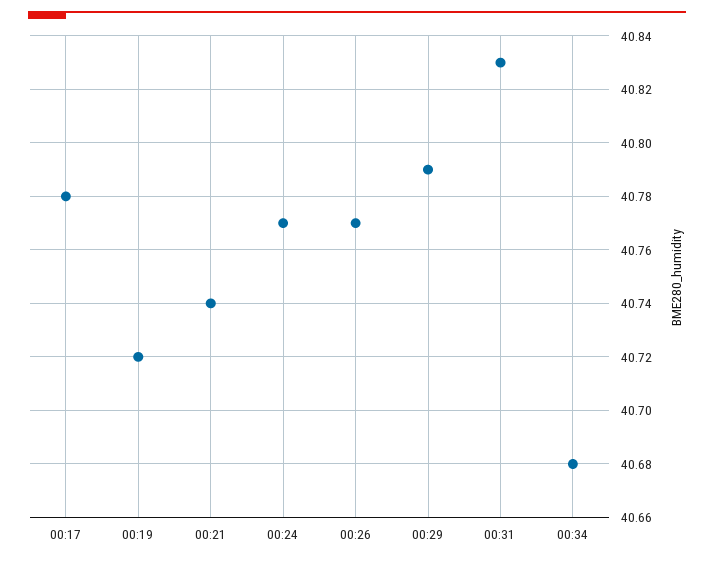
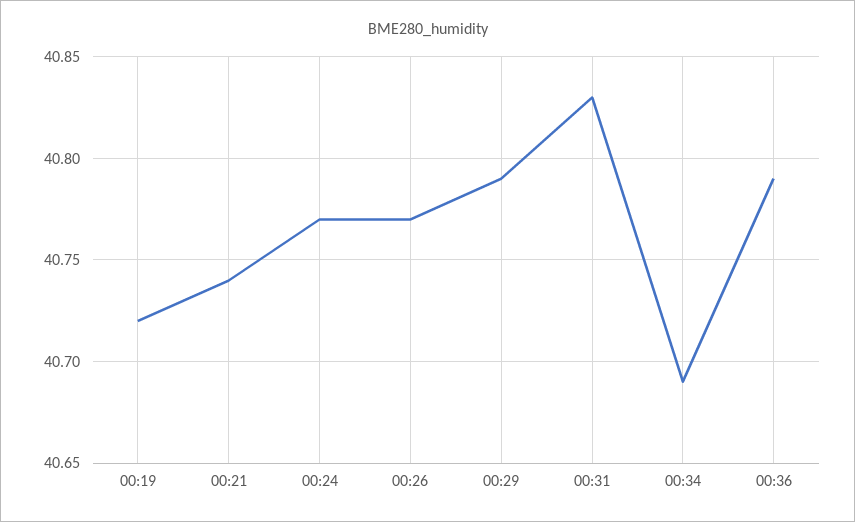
00:17: 40.78 -> none
00:34: 40.68 -> 40.69
00:36: none -> 40.79

